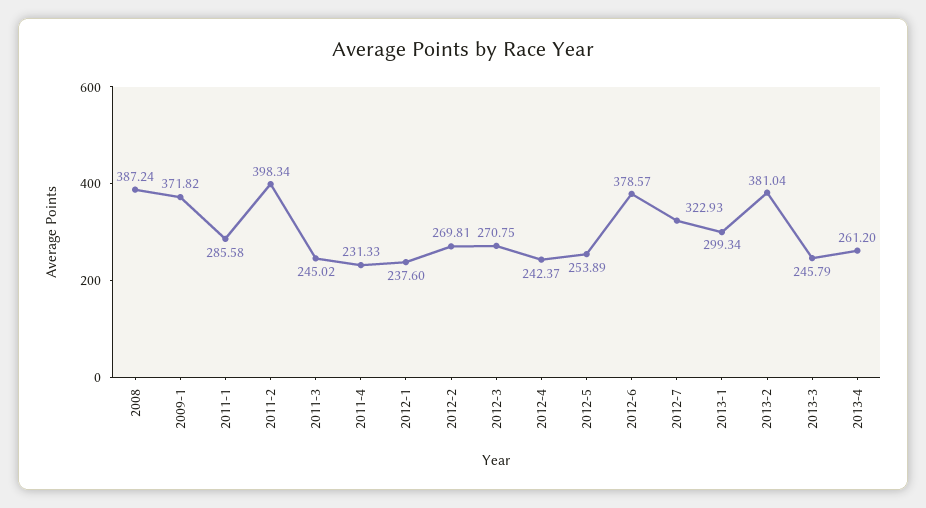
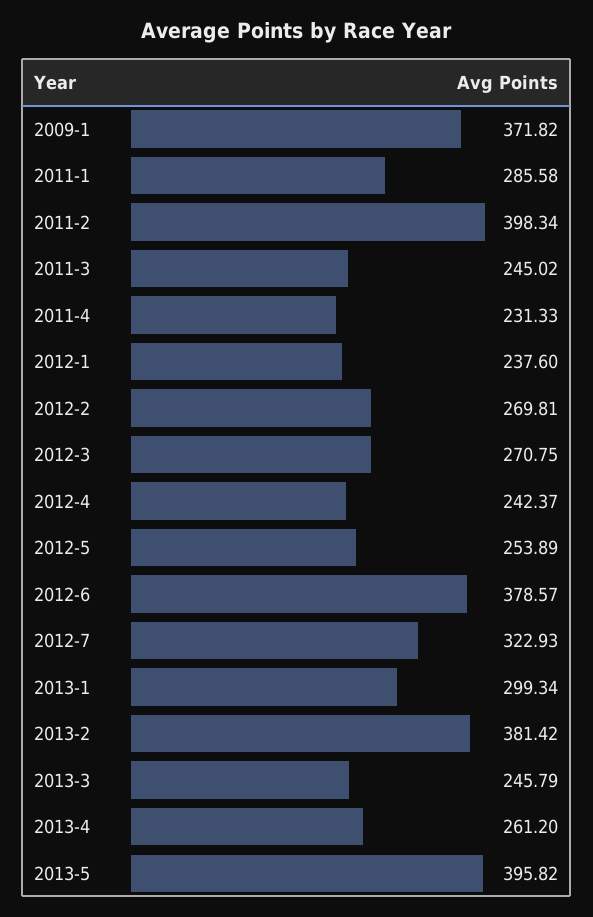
2008: 387.24 -> none
2013-2: 381.04 -> 381.42
2013-5: none -> 395.82

